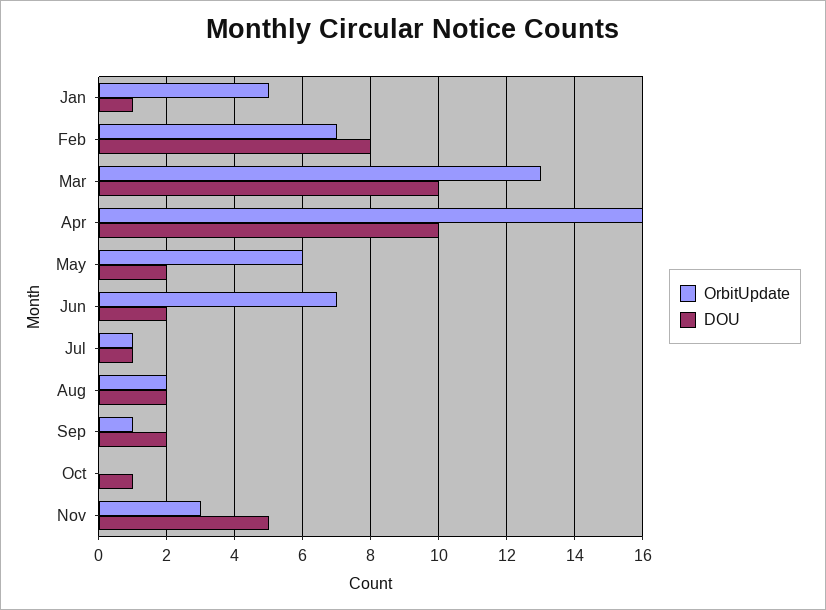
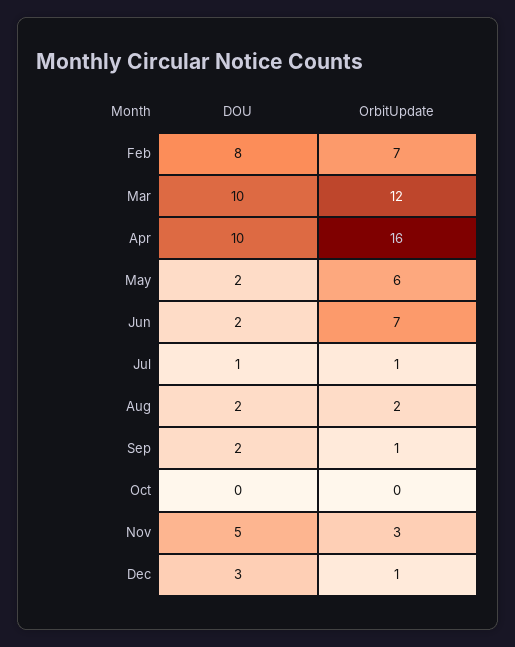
OrbitUpdate, Jan: 5 -> none
DOU, Jan: 1 -> none
OrbitUpdate, Mar: 13 -> 12
DOU, Oct: 1 -> 0
DOU, Dec: none -> 3
OrbitUpdate, Dec: none -> 1

